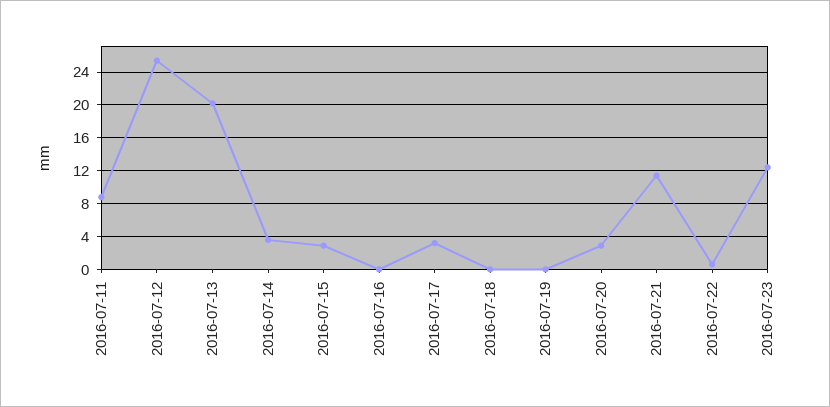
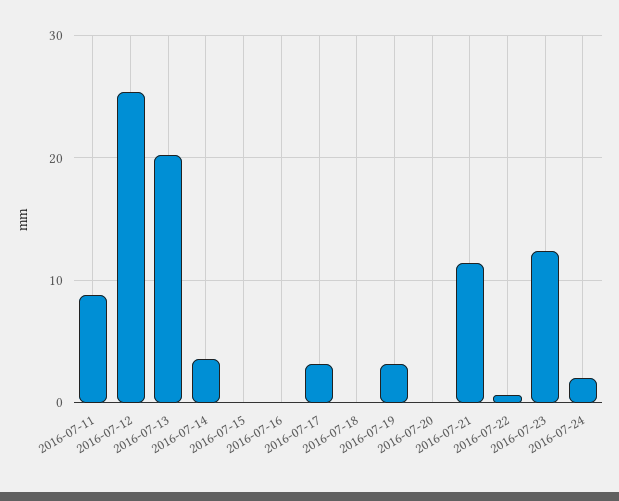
2016-07-15: 3 -> 0
2016-07-19: 0 -> 3
2016-07-20: 3 -> 0
2016-07-24: none -> 2

